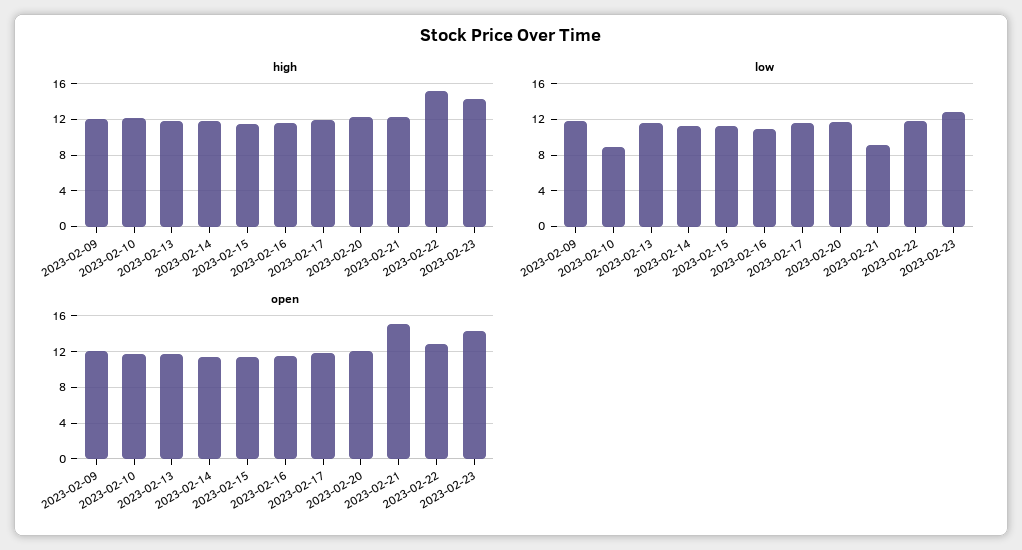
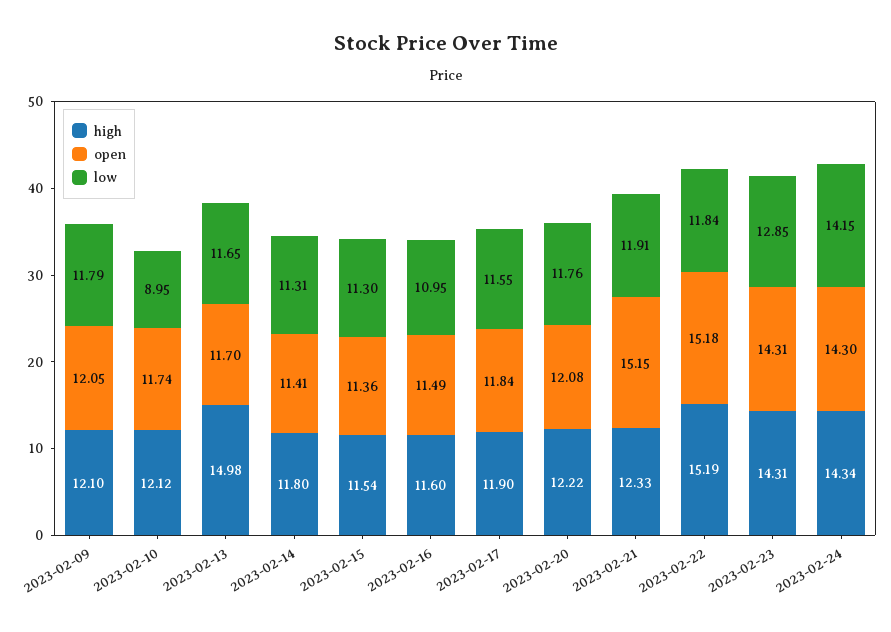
high, 2023-02-13: 12 -> 14.98
low, 2023-02-21: 9 -> 11.91
open, 2023-02-22: 13 -> 15.18
high, 2023-02-24: none -> 14.34
open, 2023-02-24: none -> 14.3
low, 2023-02-24: none -> 14.15

